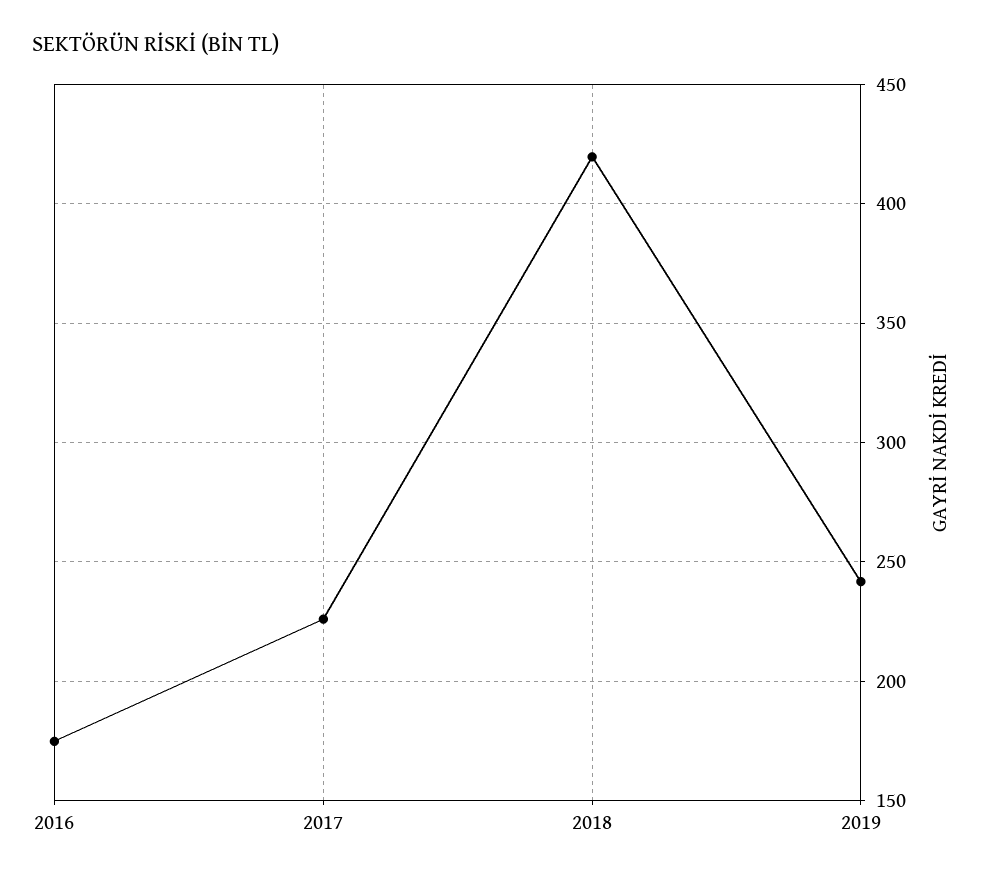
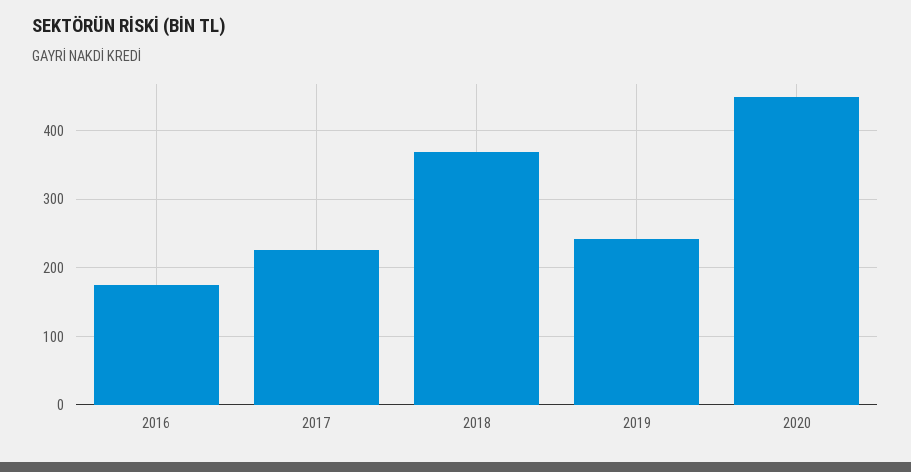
2018: 420 -> 370
2020: none -> 450

